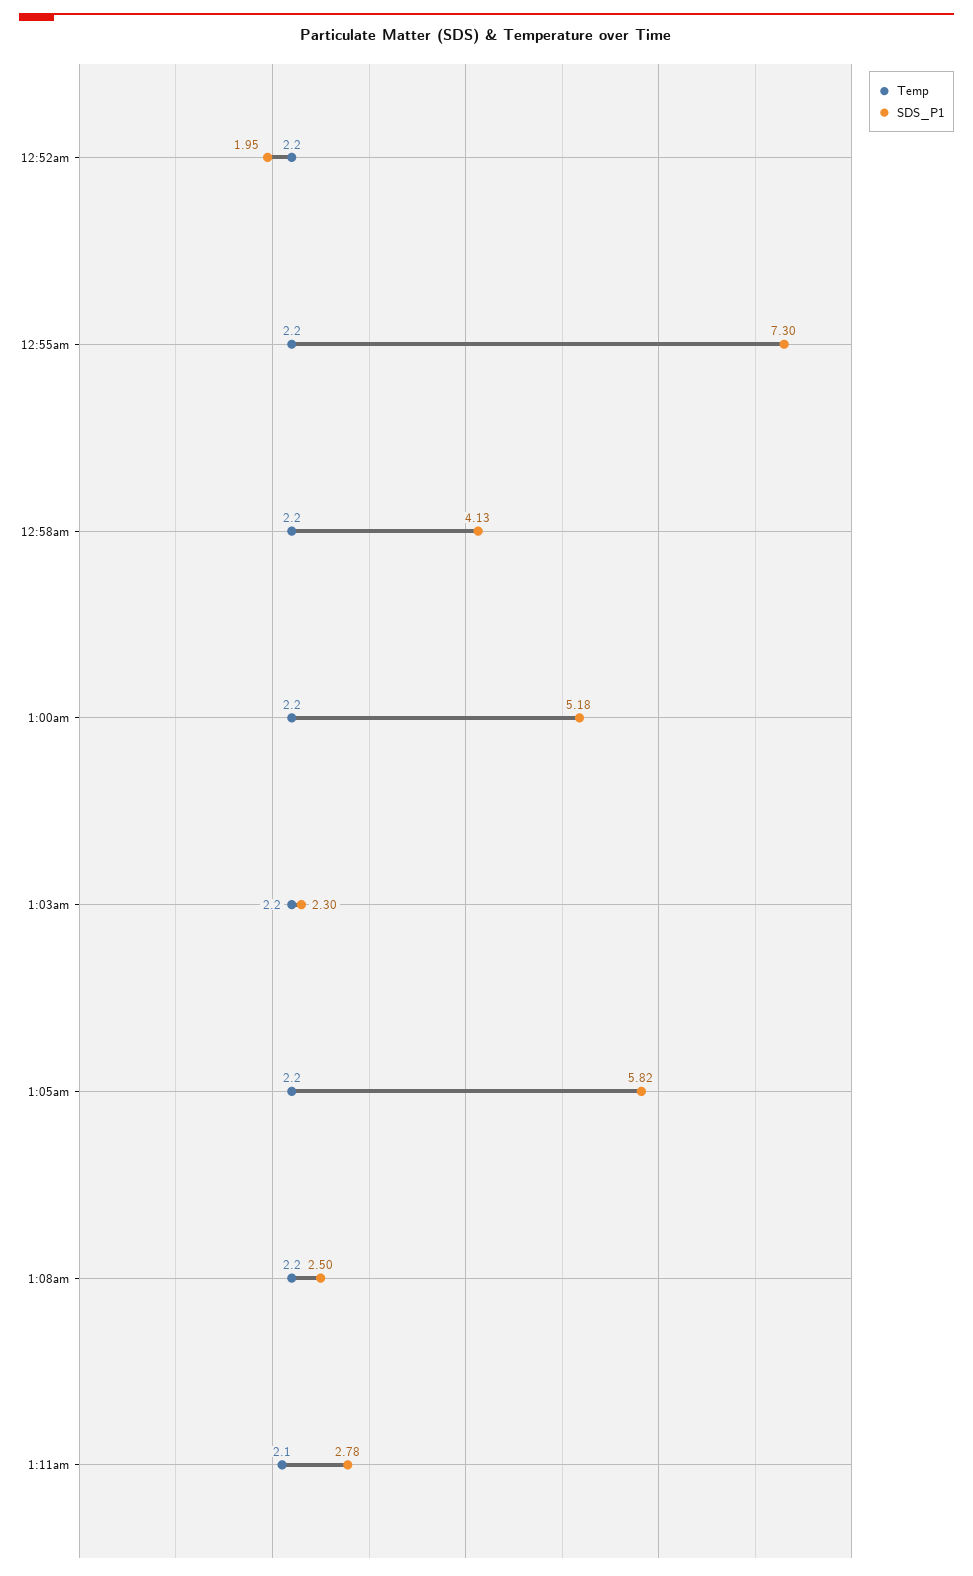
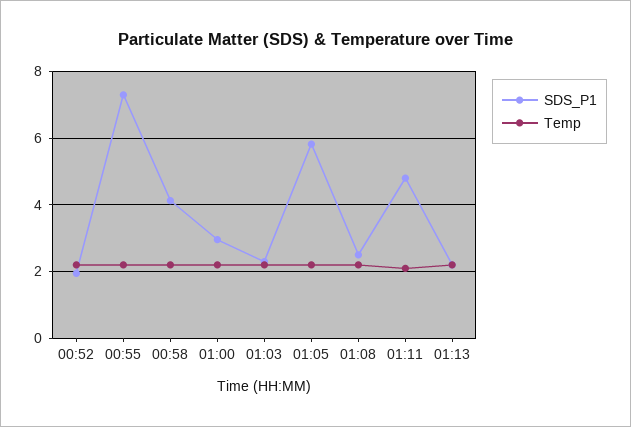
SDS_P1, 1:00am: 5.18 -> 3
SDS_P1, 1:11am: 2.78 -> 4.8
SDS_P1, 01:13: none -> 2.2
Temp, 01:13: none -> 2.2

